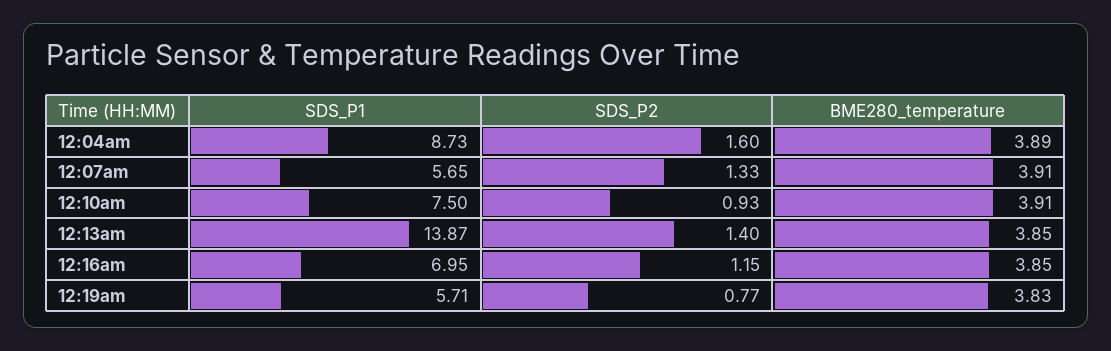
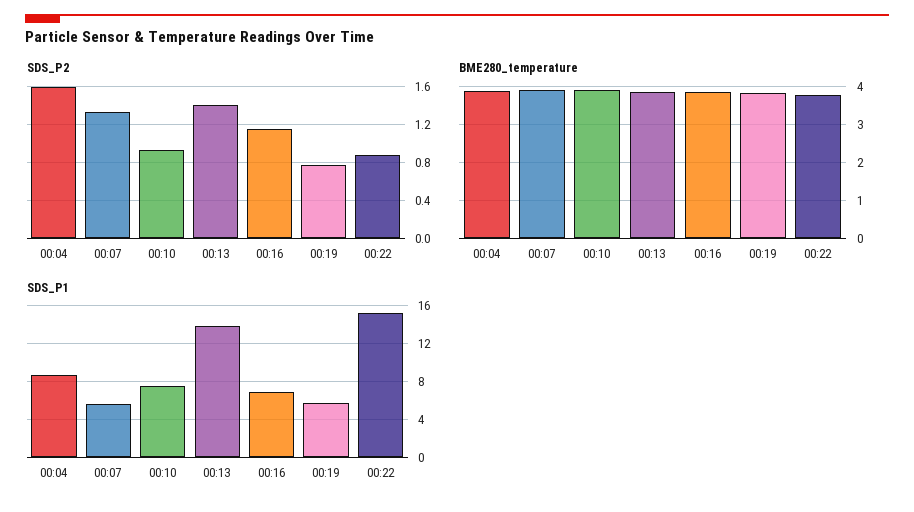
SDS_P2, 00:22: none -> 0.9
BME280_temperature, 00:22: none -> 3.8
SDS_P1, 00:22: none -> 15

